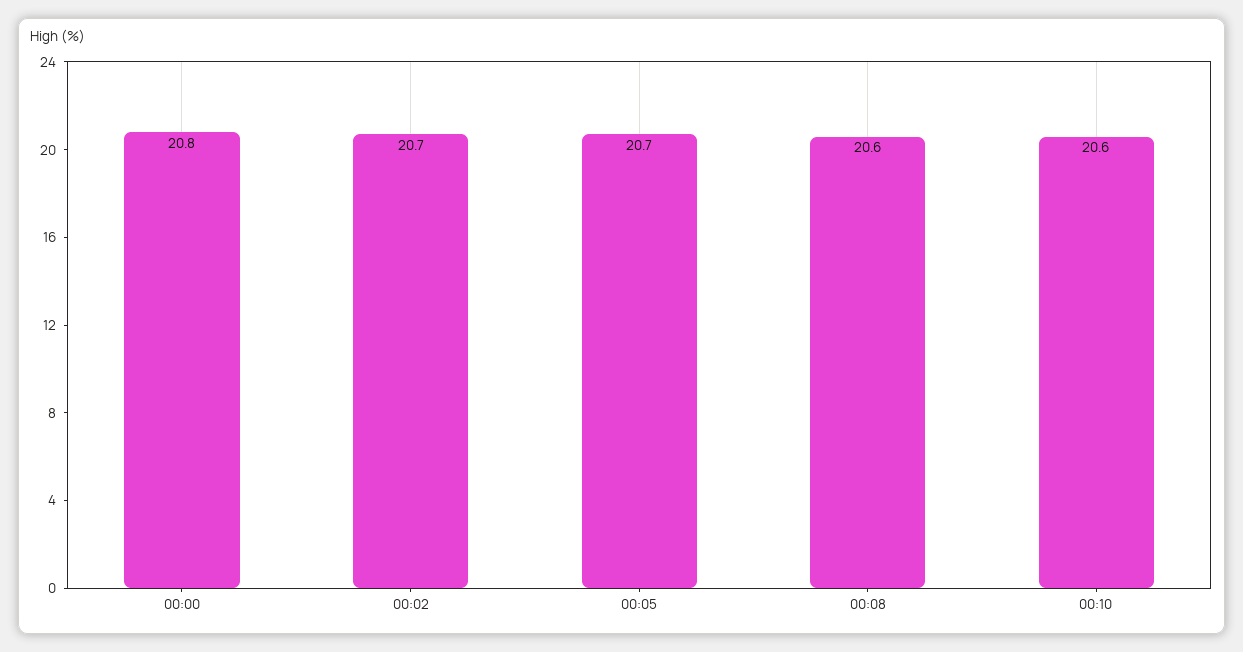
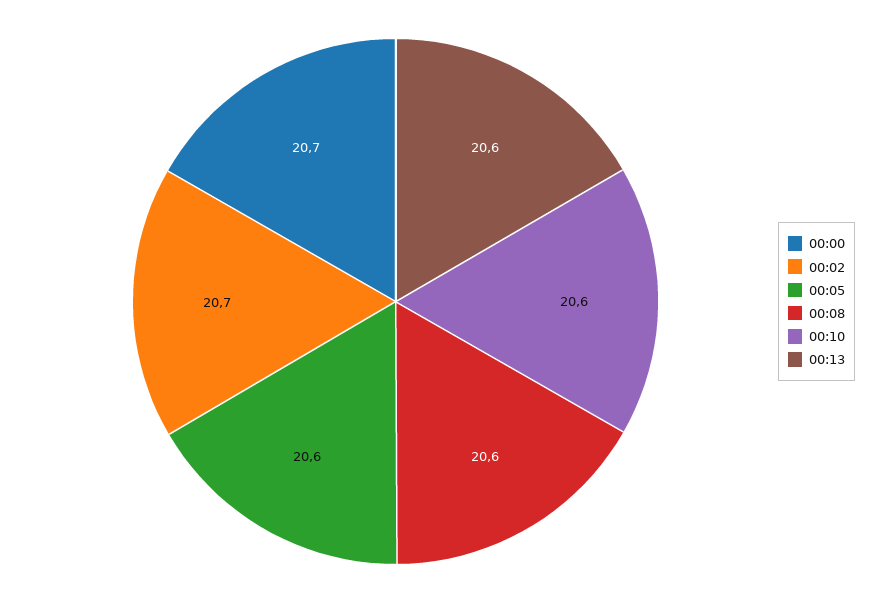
00:00: 20.8 -> 20.7
00:05: 20.7 -> 20.6
00:13: none -> 20.6

